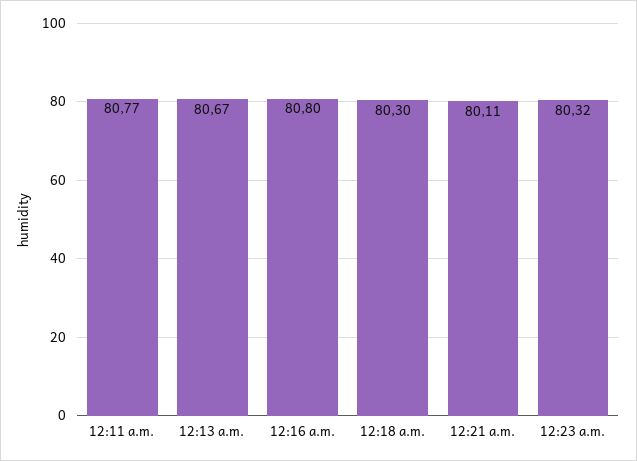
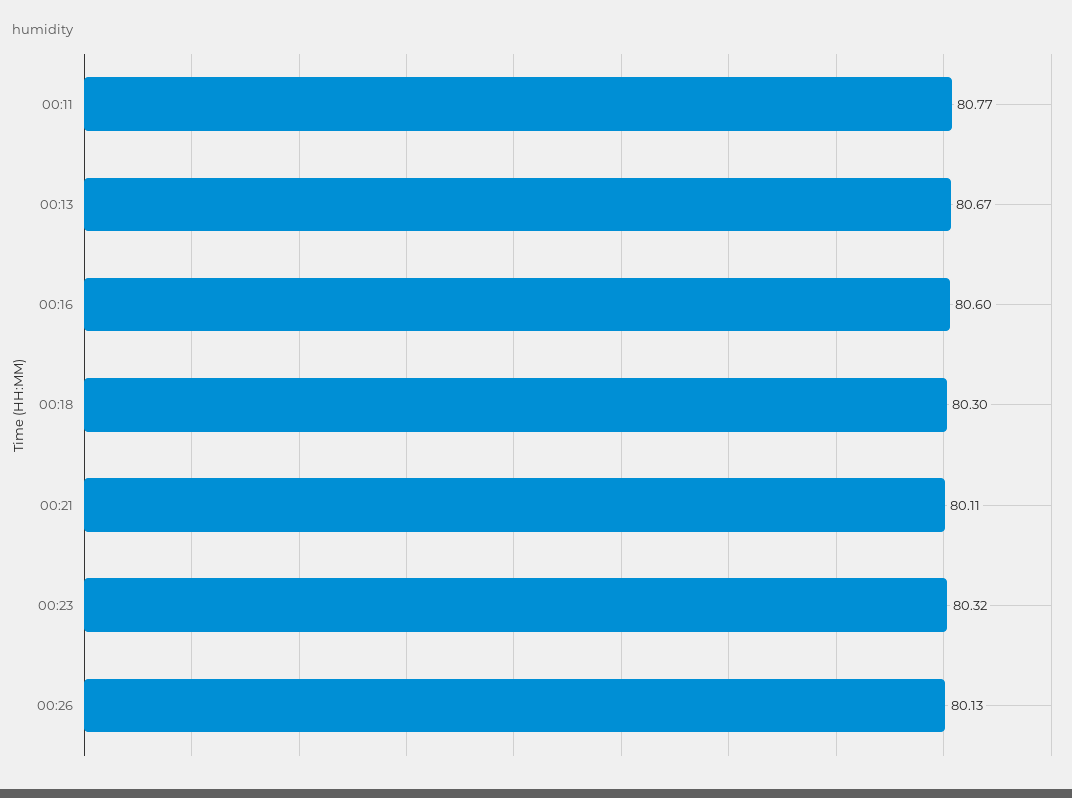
12:16 a.m.: 80.8 -> 80.6
00:26: none -> 80.13

